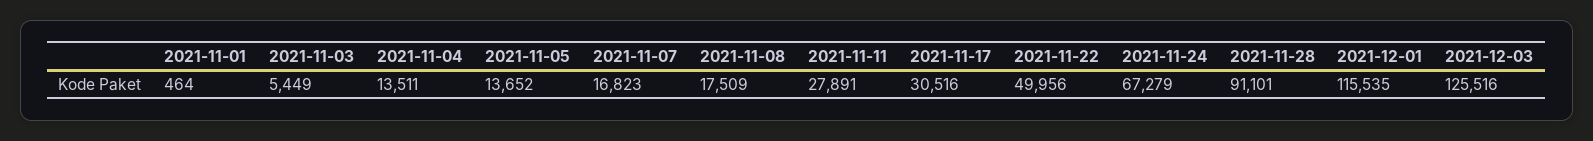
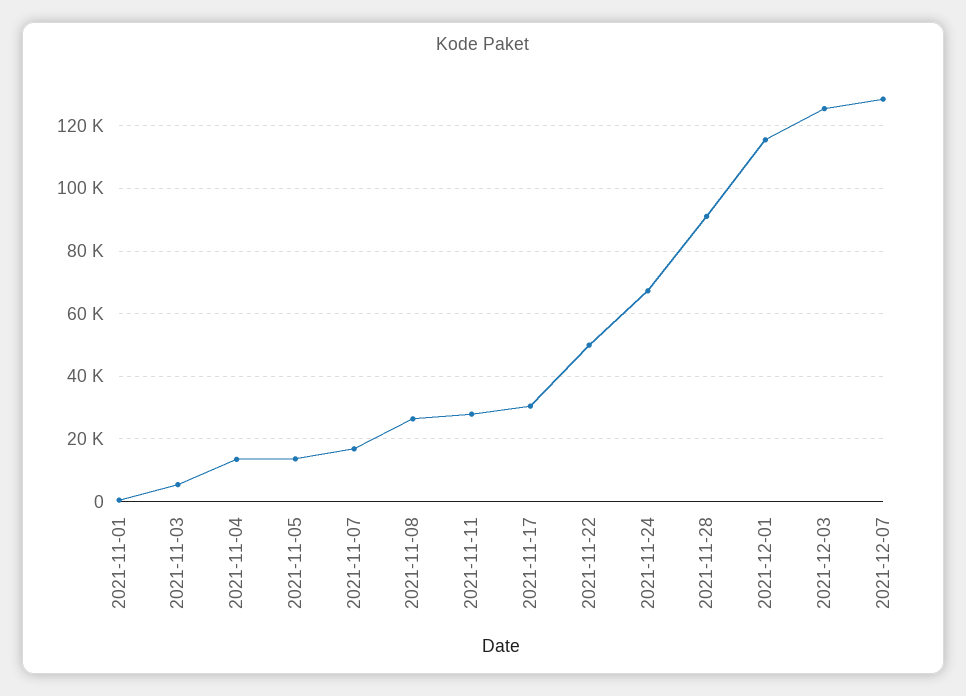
2021-11-08: 17509 -> 26000
2021-12-07: none -> 128000

